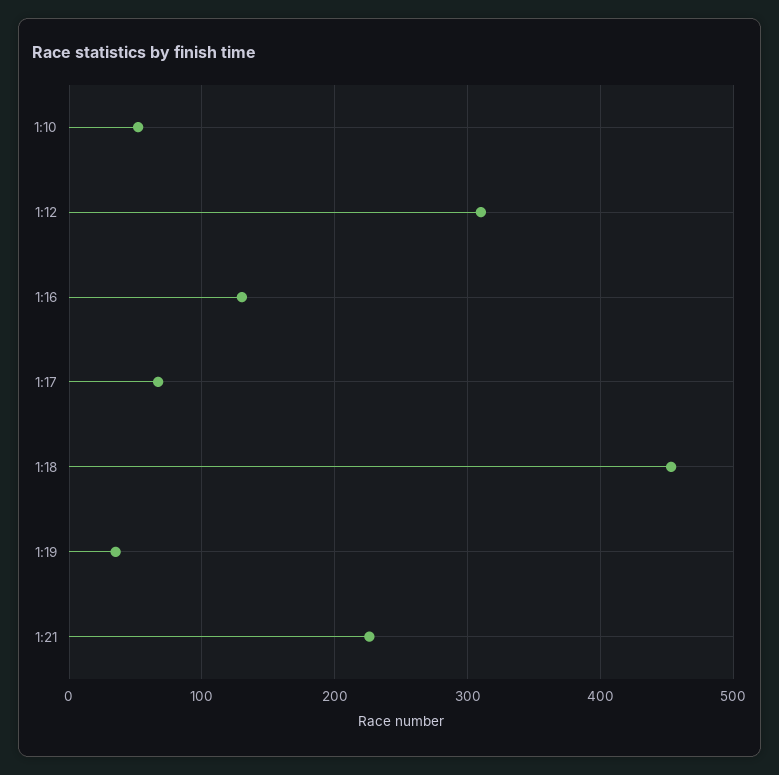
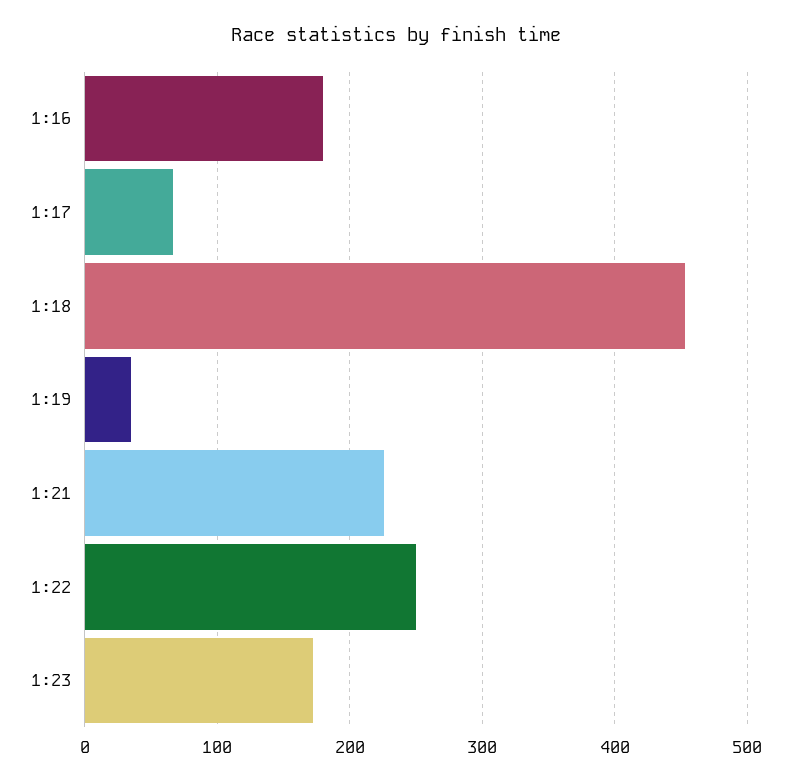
1:10: 50 -> none
1:12: 310 -> none
1:16: 130 -> 180
1:22: none -> 250
1:23: none -> 170

